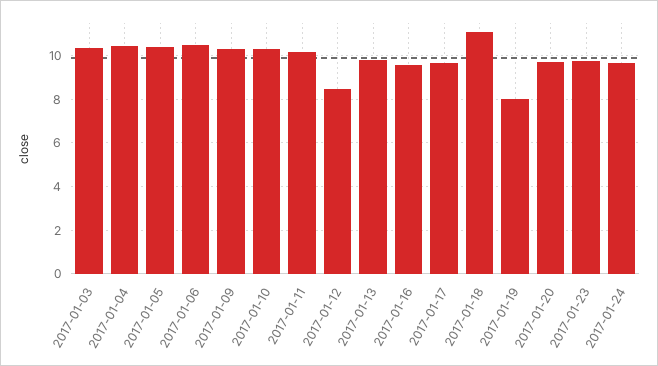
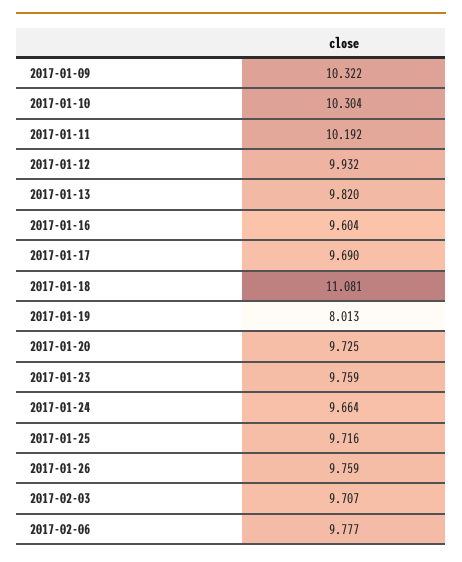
2017-01-03: 10.5 -> none
2017-01-04: 10.5 -> none
2017-01-05: 10.5 -> none
2017-01-06: 10.5 -> none
2017-01-12: 8.5 -> 9.932
2017-01-25: none -> 9.716
2017-01-26: none -> 9.759
2017-02-03: none -> 9.707
2017-02-06: none -> 9.777

